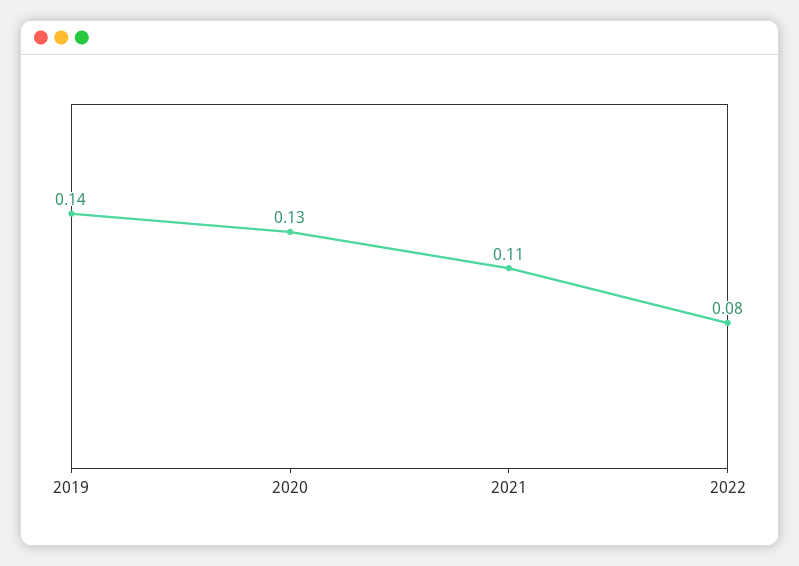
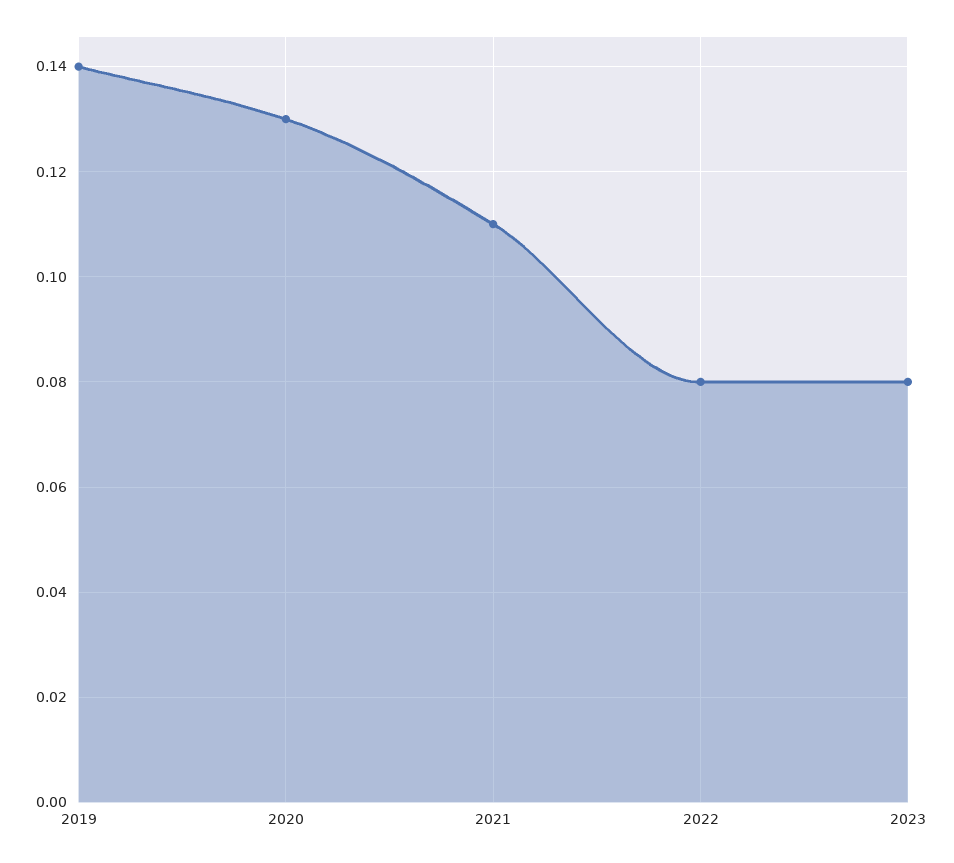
2023: none -> 0.08

